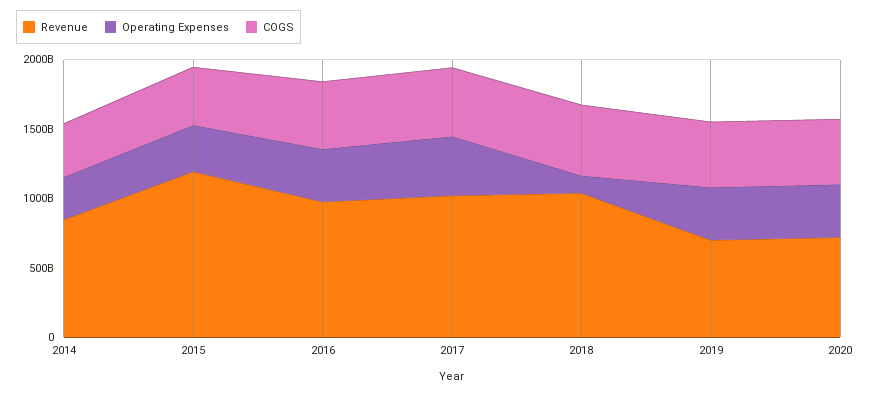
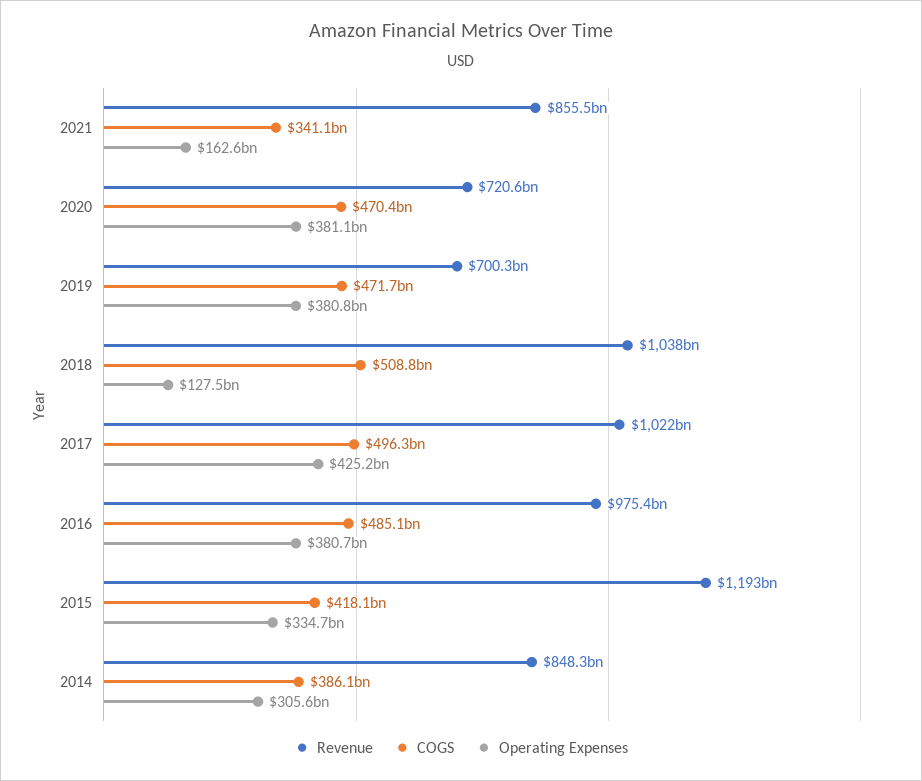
Revenue, 2021: none -> 855500000000
COGS, 2021: none -> 341100000000
Operating Expenses, 2021: none -> 162600000000

